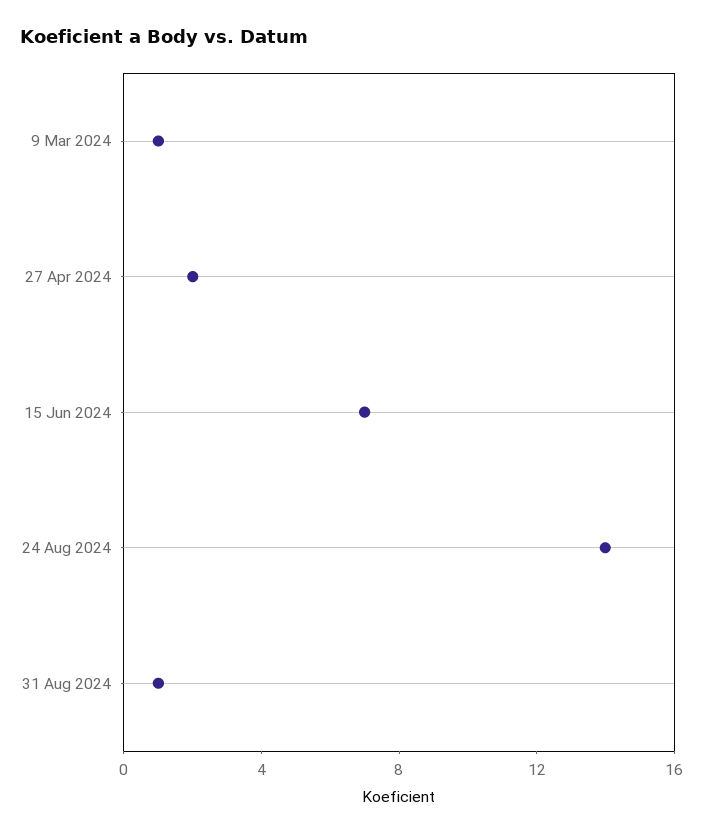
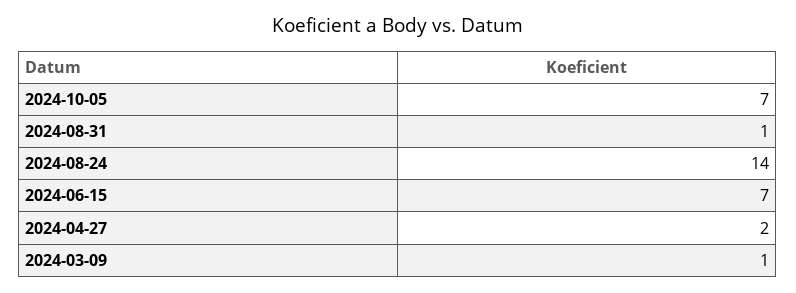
2024-10-05: none -> 7

